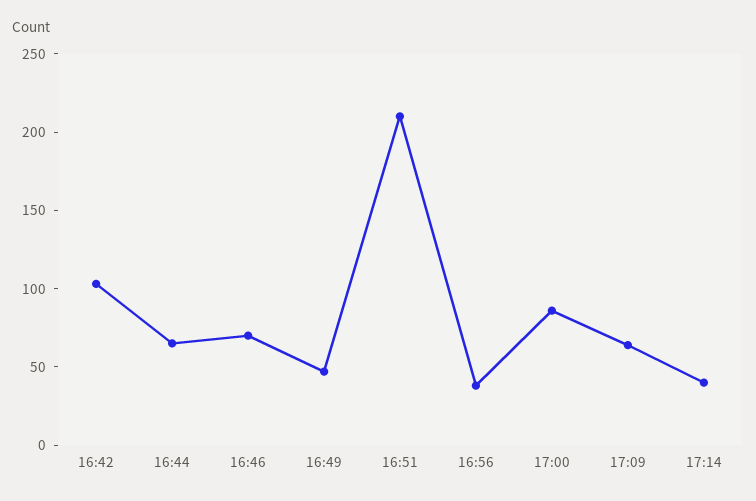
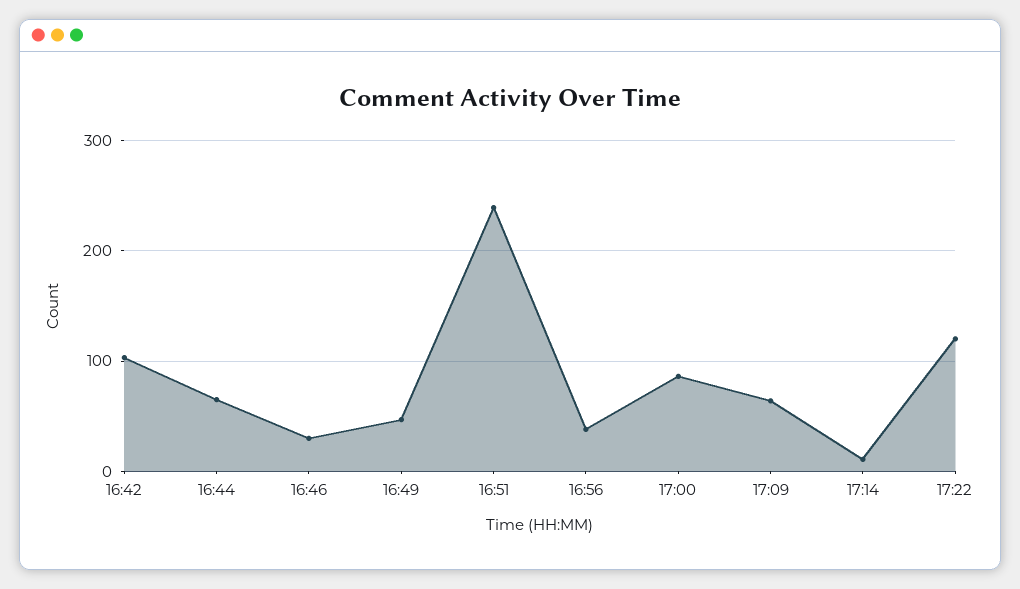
16:46: 70 -> 30
16:51: 210 -> 240
17:14: 40 -> 10
17:22: none -> 120

